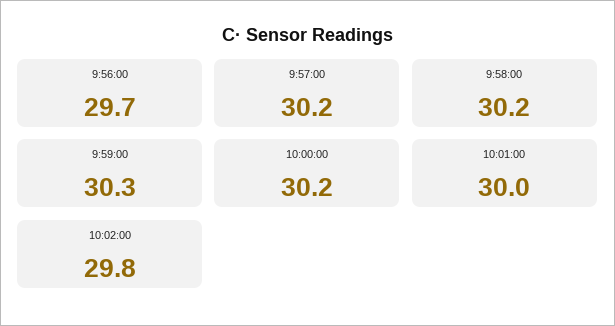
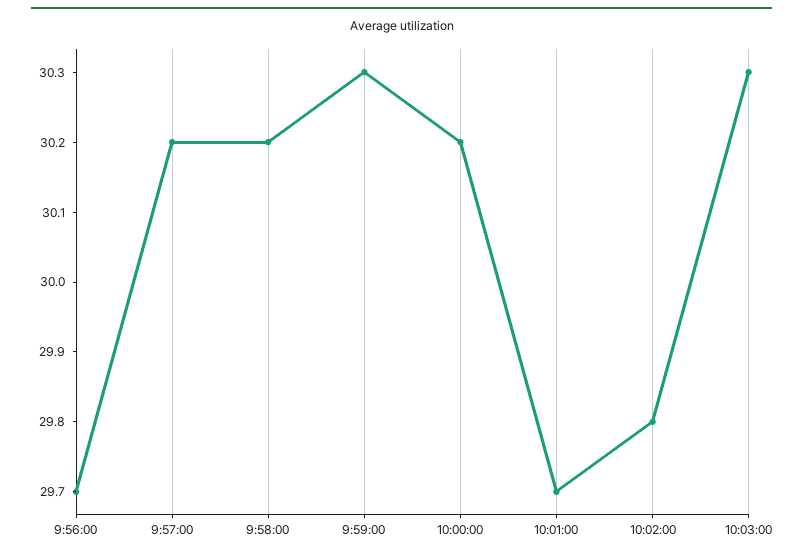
10:01:00: 30 -> 29.7
10:03:00: none -> 30.3

